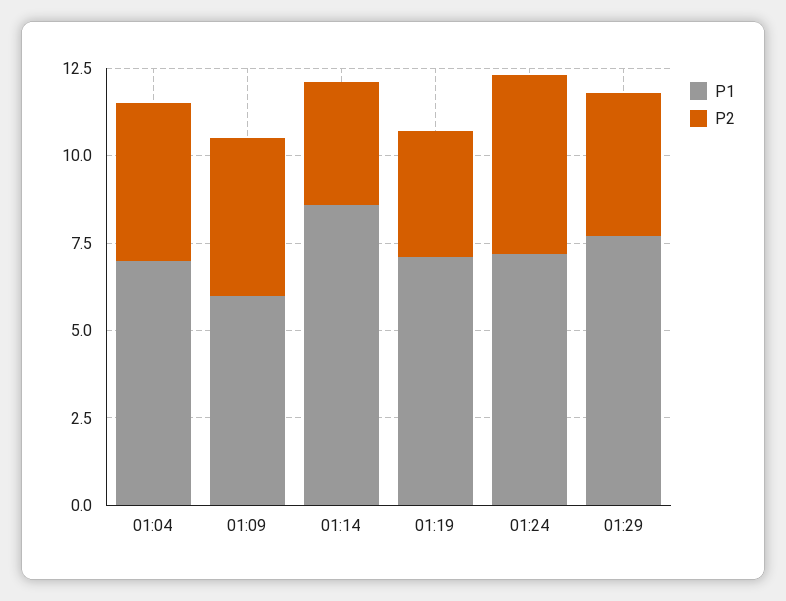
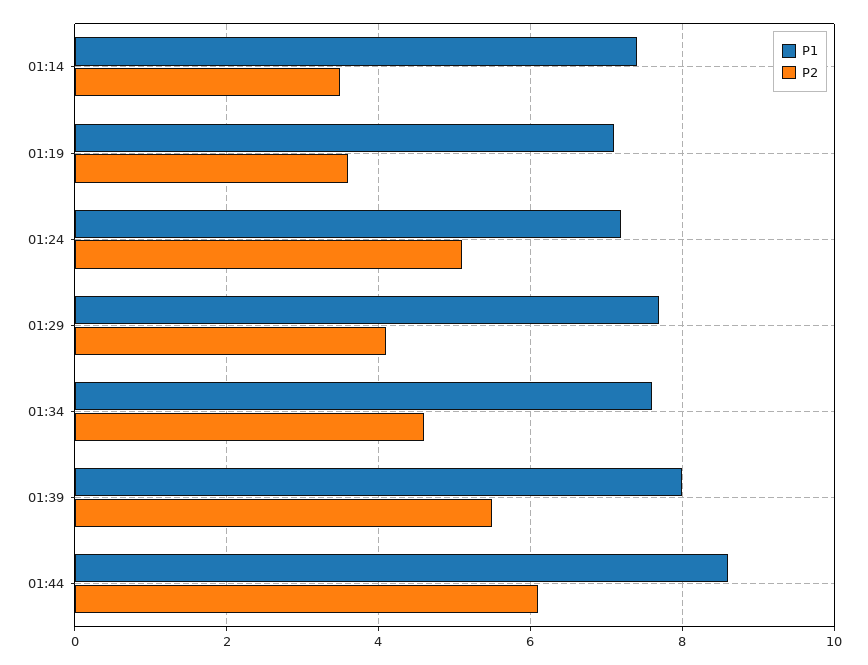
P1, 01:04: 7 -> none
P2, 01:04: 4.5 -> none
P1, 01:09: 6 -> none
P2, 01:09: 4.5 -> none
P1, 01:14: 8.5 -> 7.5
P1, 01:34: none -> 7.5
P2, 01:34: none -> 4.5
P1, 01:39: none -> 8
P2, 01:39: none -> 5.5
P1, 01:44: none -> 8.5
P2, 01:44: none -> 6

